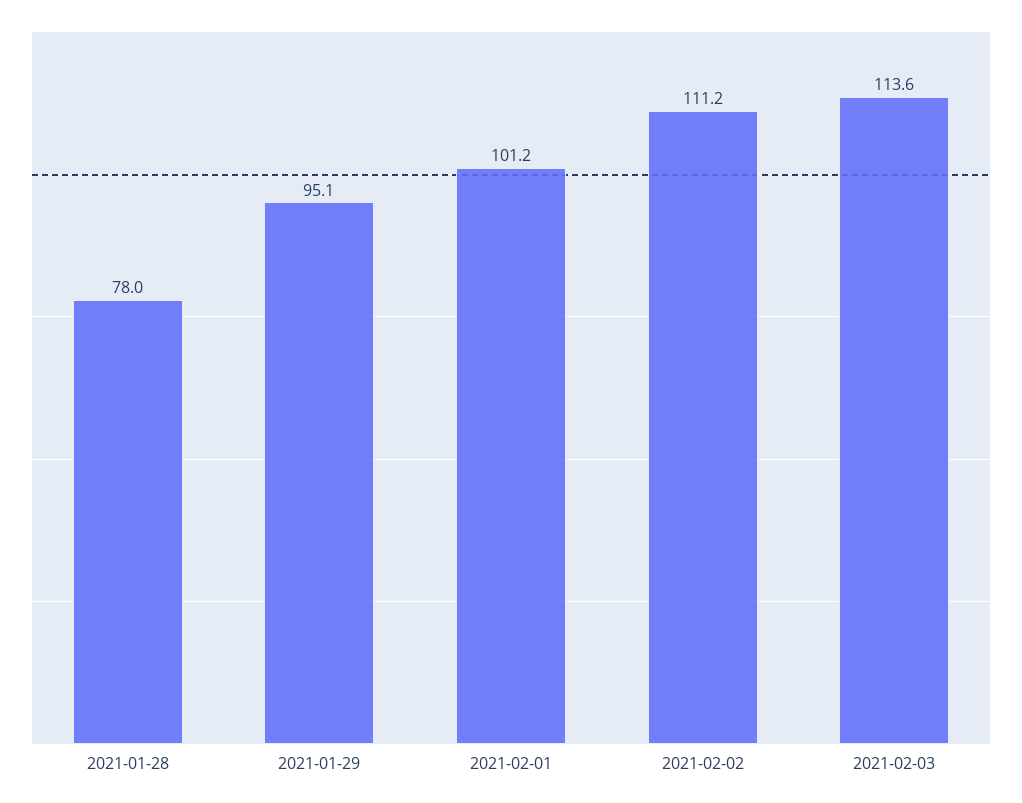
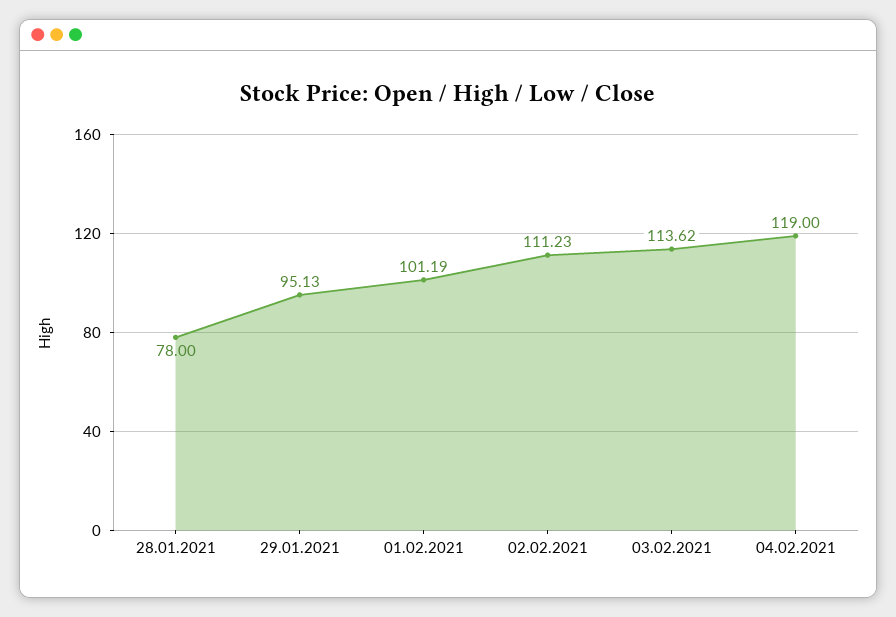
04.02.2021: none -> 119

